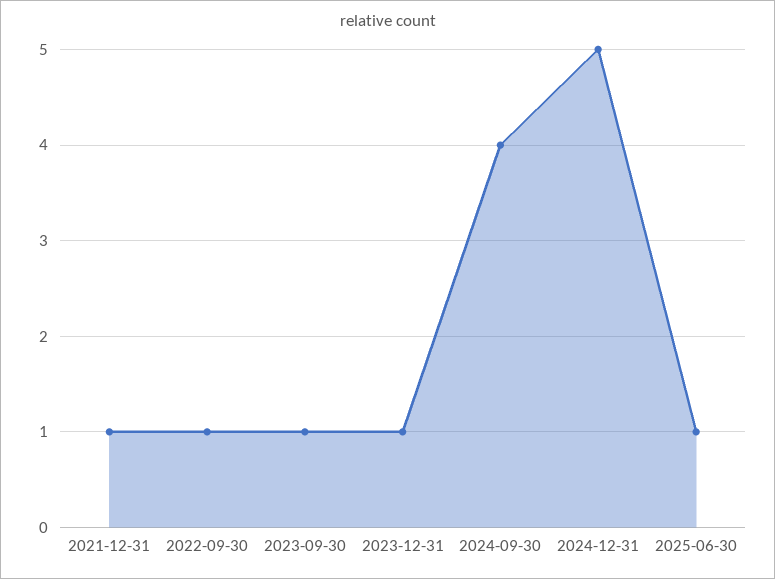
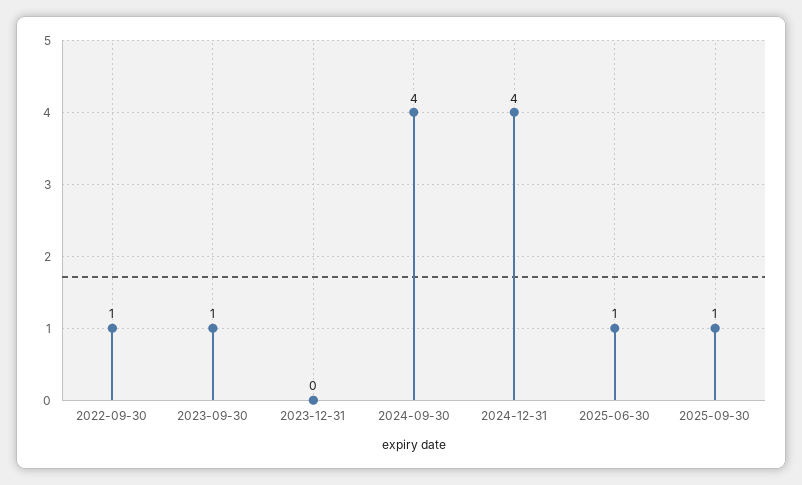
2021-12-31: 1 -> none
2023-12-31: 1 -> 0
2024-12-31: 5 -> 4
2025-09-30: none -> 1

